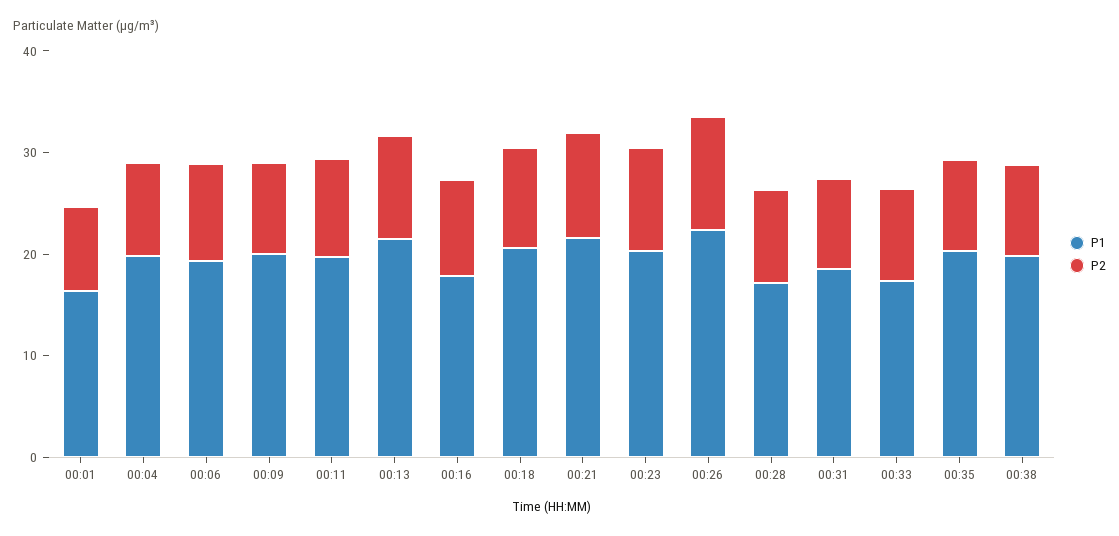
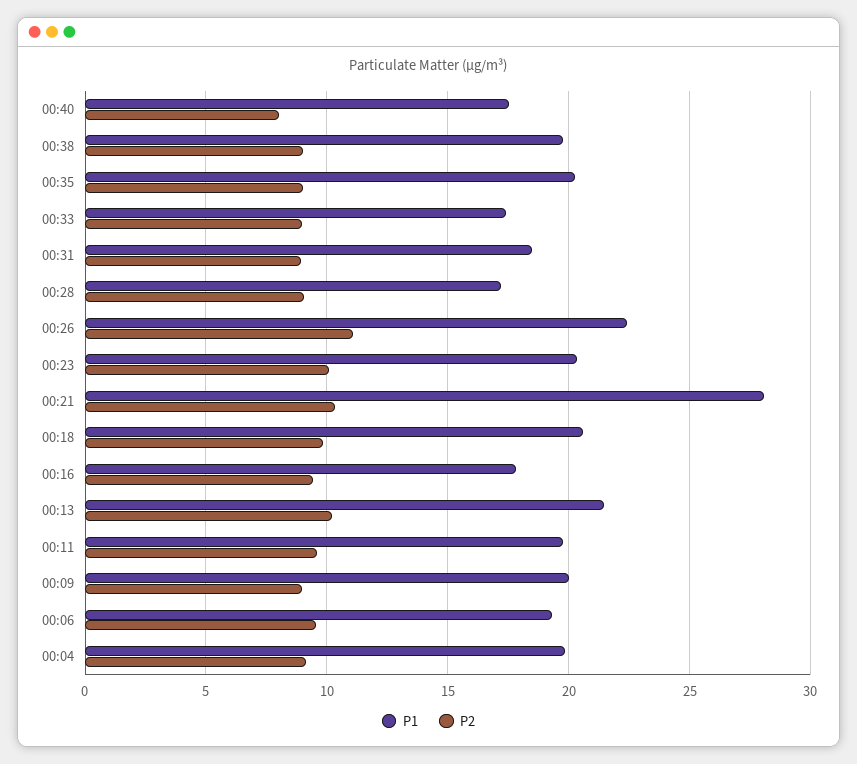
P1, 00:01: 16 -> none
P2, 00:01: 8 -> none
P1, 00:21: 22 -> 28
P1, 00:40: none -> 17.5
P2, 00:40: none -> 8

